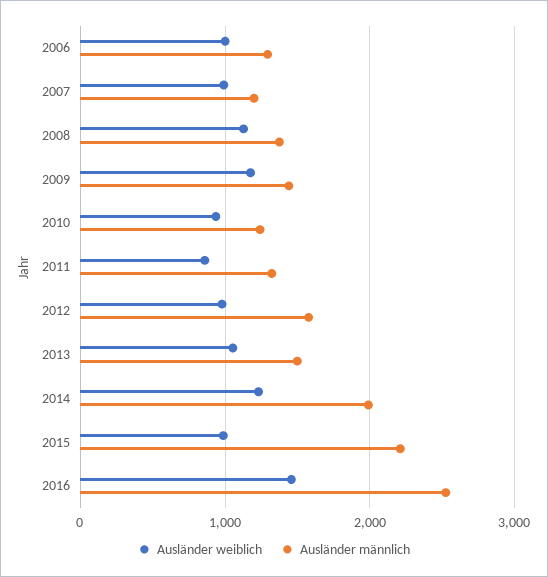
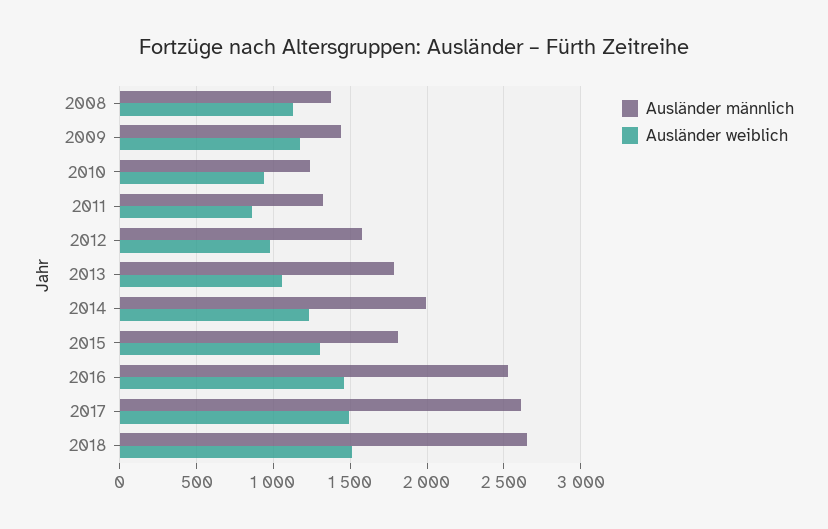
Ausländer weiblich, 2006: 1000 -> none
Ausländer männlich, 2006: 1300 -> none
Ausländer weiblich, 2007: 1000 -> none
Ausländer männlich, 2007: 1200 -> none
Ausländer männlich, 2013: 1500 -> 1800
Ausländer weiblich, 2015: 1000 -> 1300
Ausländer männlich, 2015: 2200 -> 1800
Ausländer männlich, 2017: none -> 2600
Ausländer weiblich, 2017: none -> 1500
Ausländer männlich, 2018: none -> 2650
Ausländer weiblich, 2018: none -> 1500

